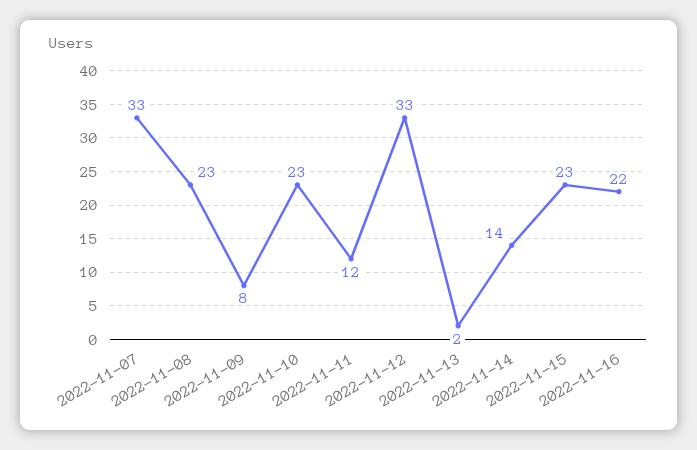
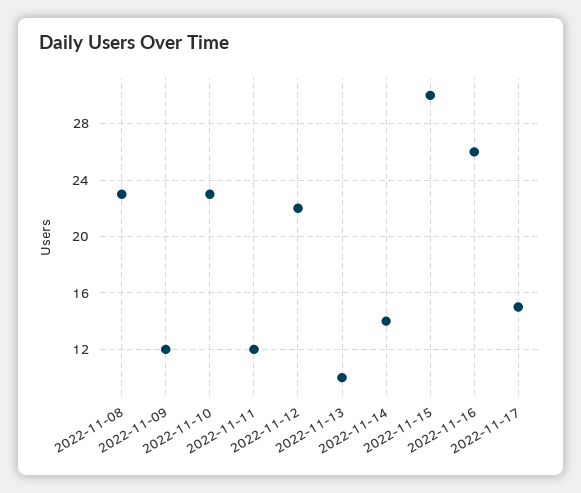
2022-11-07: 33 -> none
2022-11-09: 8 -> 12
2022-11-12: 33 -> 22
2022-11-13: 2 -> 10
2022-11-15: 23 -> 30
2022-11-16: 22 -> 26
2022-11-17: none -> 15

